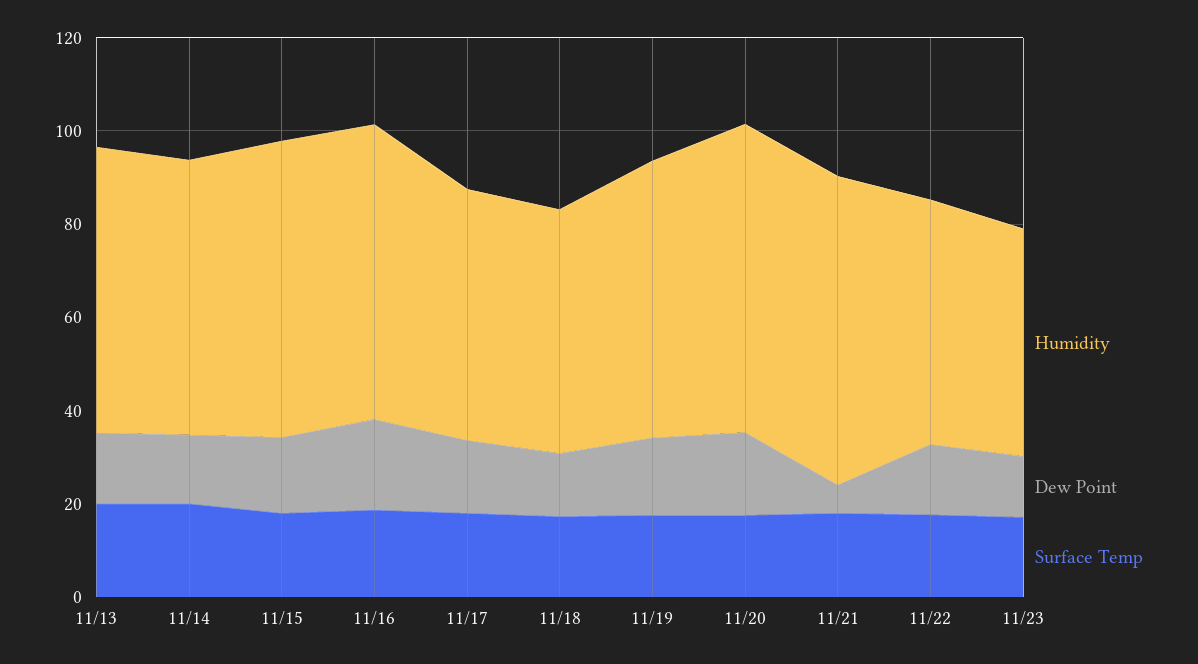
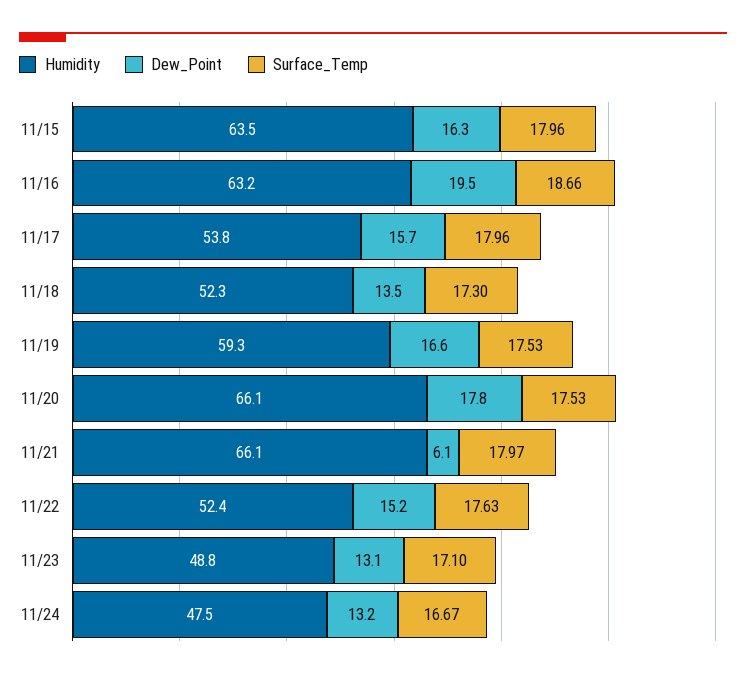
Humidity, 11/13: 60 -> none
Dew Point, 11/13: 15 -> none
Surface Temp, 11/13: 20 -> none
Humidity, 11/14: 60 -> none
Dew Point, 11/14: 15 -> none
Surface Temp, 11/14: 20 -> none
Humidity, 11/24: none -> 47.5
Dew Point, 11/24: none -> 13.2
Surface Temp, 11/24: none -> 16.67

